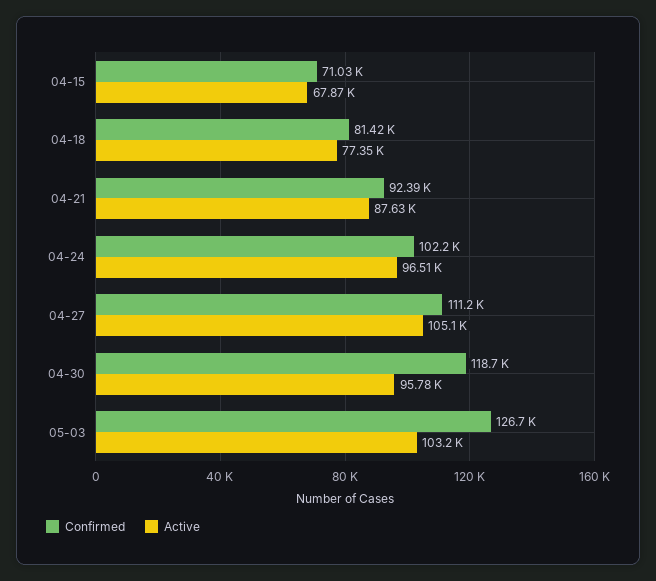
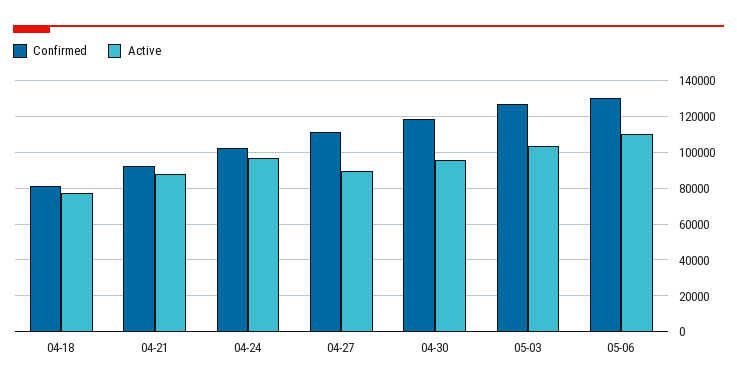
Confirmed, 04-15: 71030 -> none
Active, 04-15: 67870 -> none
Active, 04-27: 105100 -> 90000
Confirmed, 05-06: none -> 130000
Active, 05-06: none -> 110000

